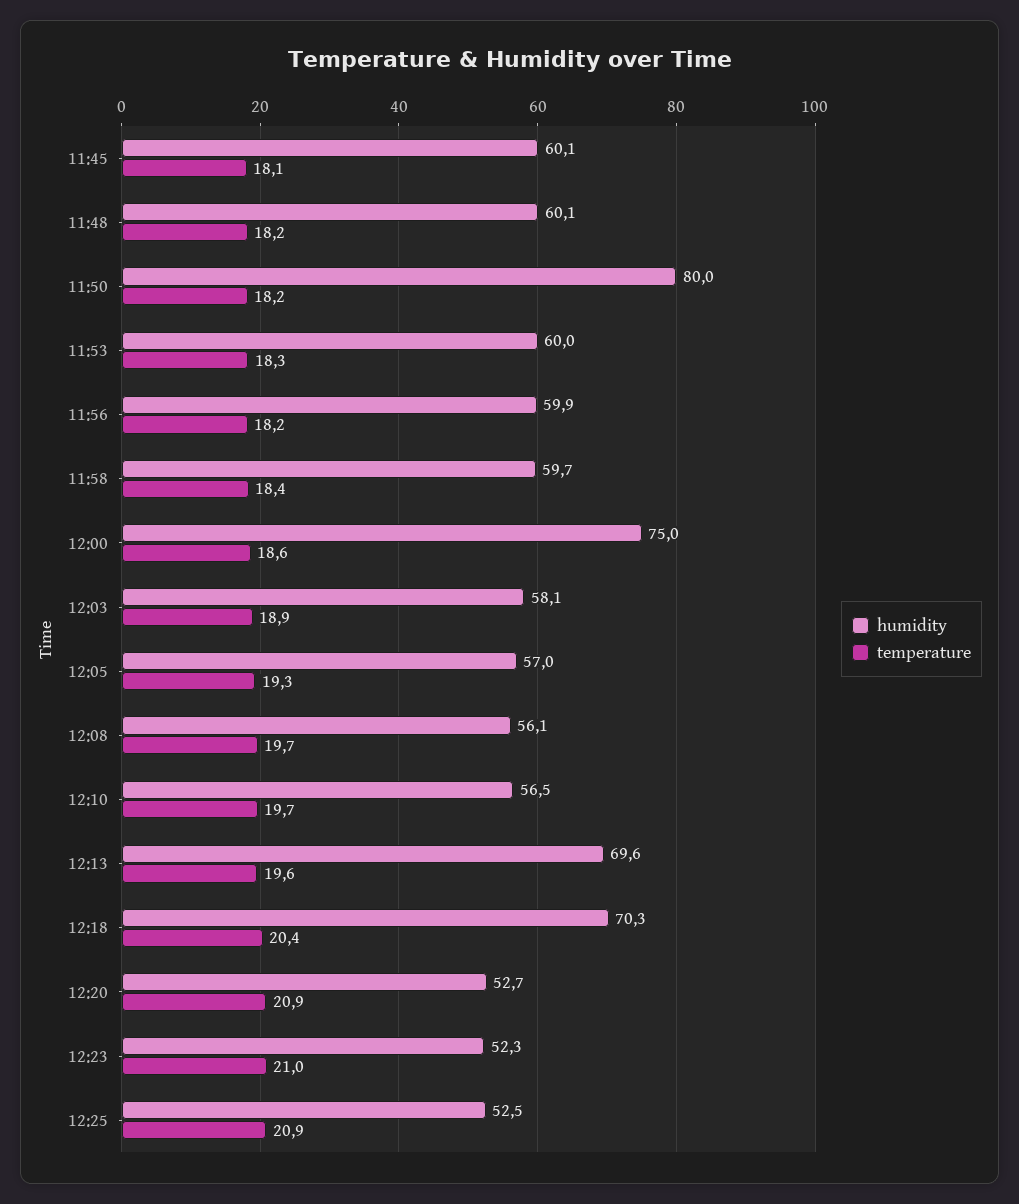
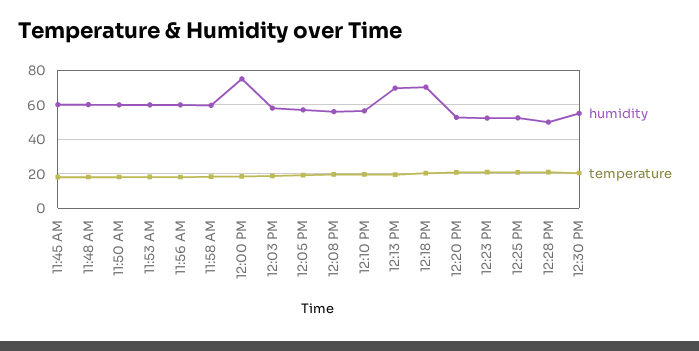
humidity, 11:50: 80 -> 60
humidity, 12:28 PM: none -> 50
temperature, 12:28 PM: none -> 20
humidity, 12:30 PM: none -> 55
temperature, 12:30 PM: none -> 20

